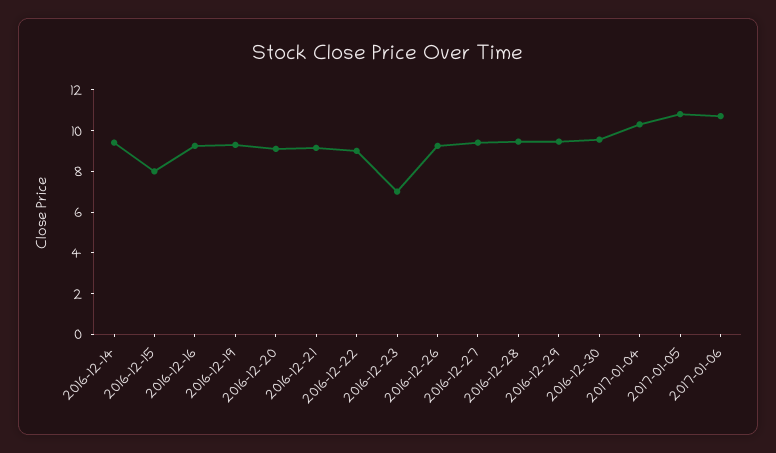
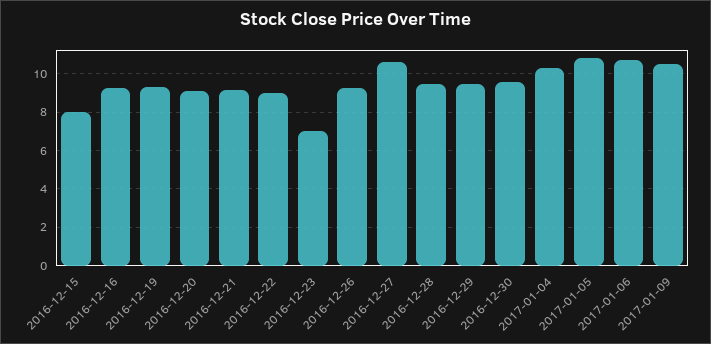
2016-12-14: 9.5 -> none
2016-12-27: 9.5 -> 10.5
2017-01-09: none -> 10.5

